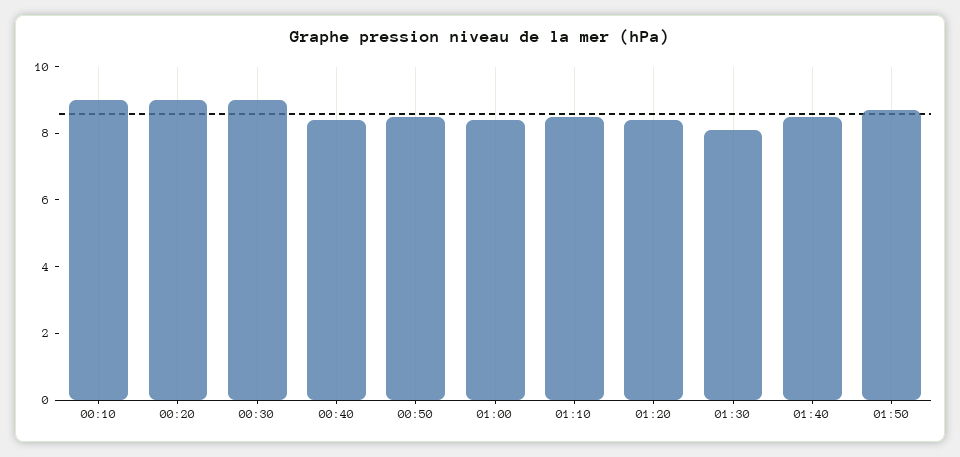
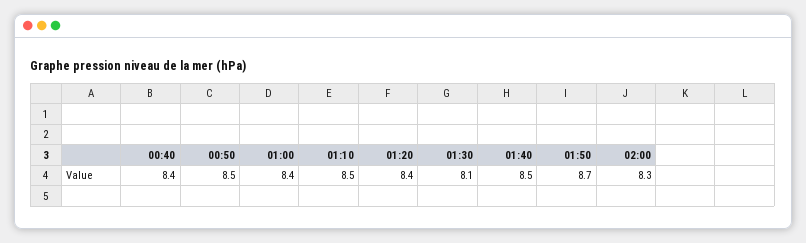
00:10: 9 -> none
00:20: 9 -> none
00:30: 9 -> none
02:00: none -> 8.3

